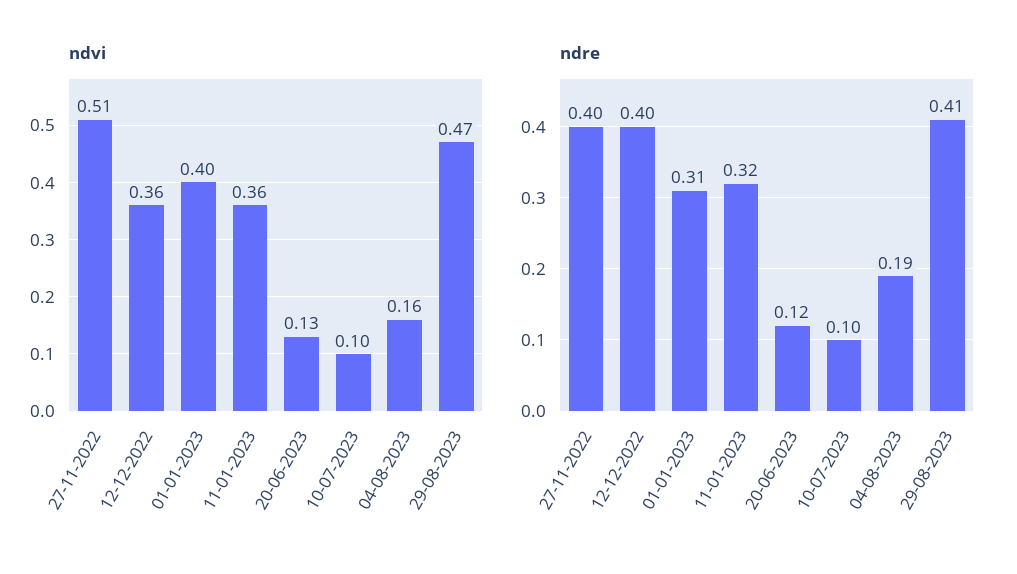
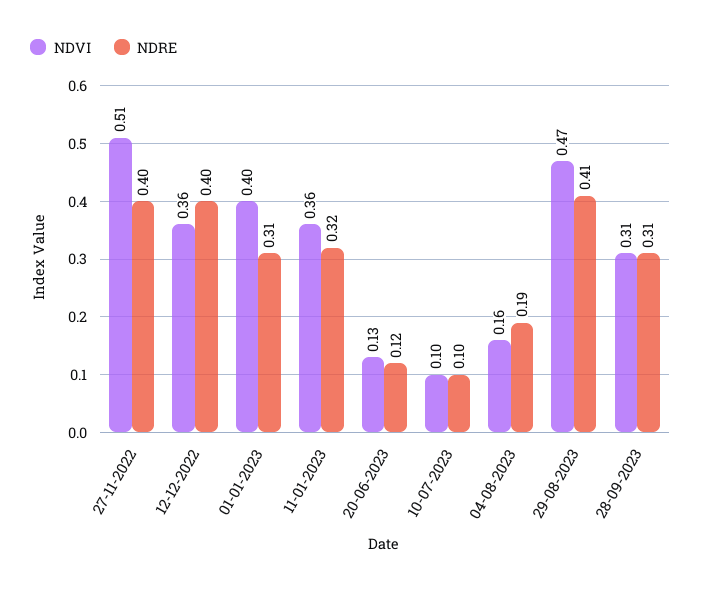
ndvi, 28-09-2023: none -> 0.31
ndre, 28-09-2023: none -> 0.31

